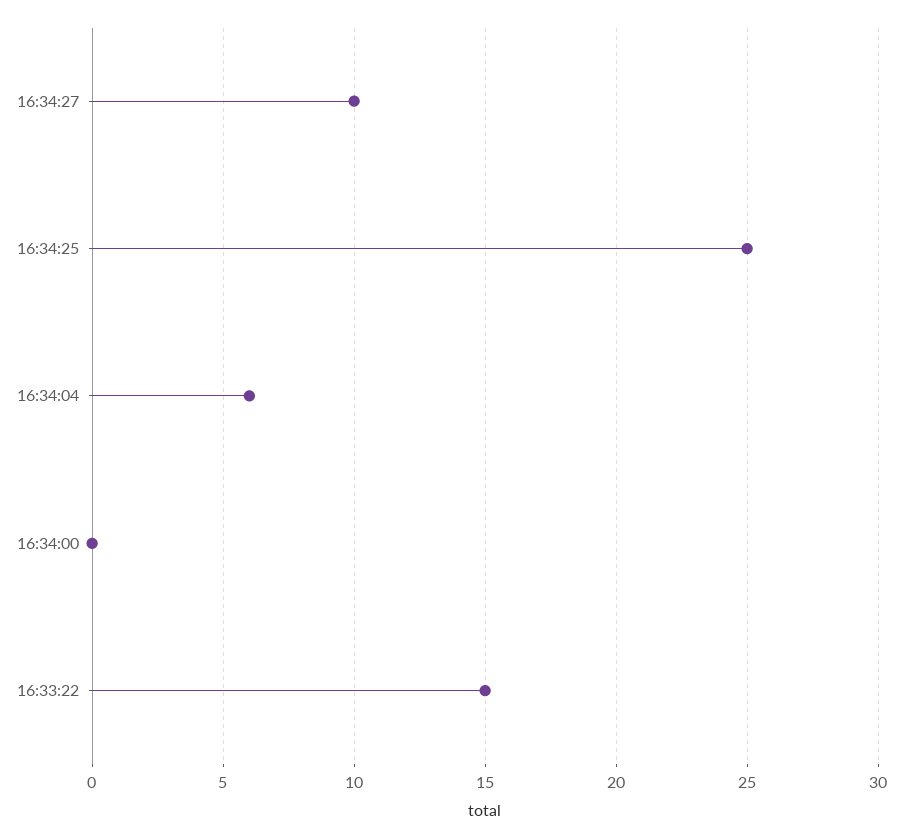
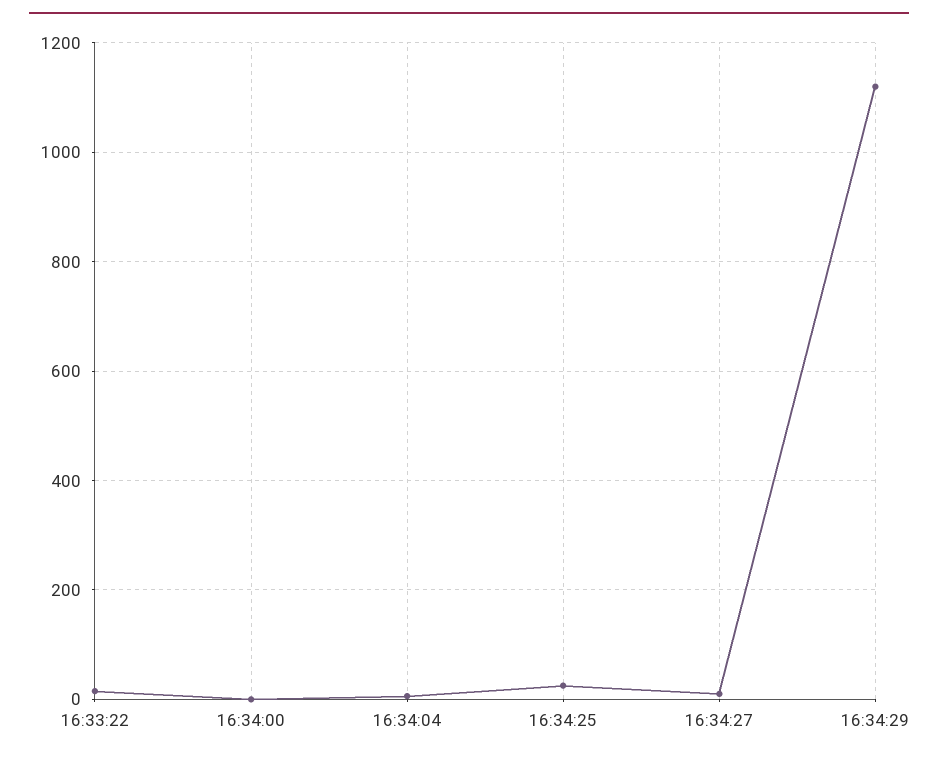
16:34:29: none -> 1120

